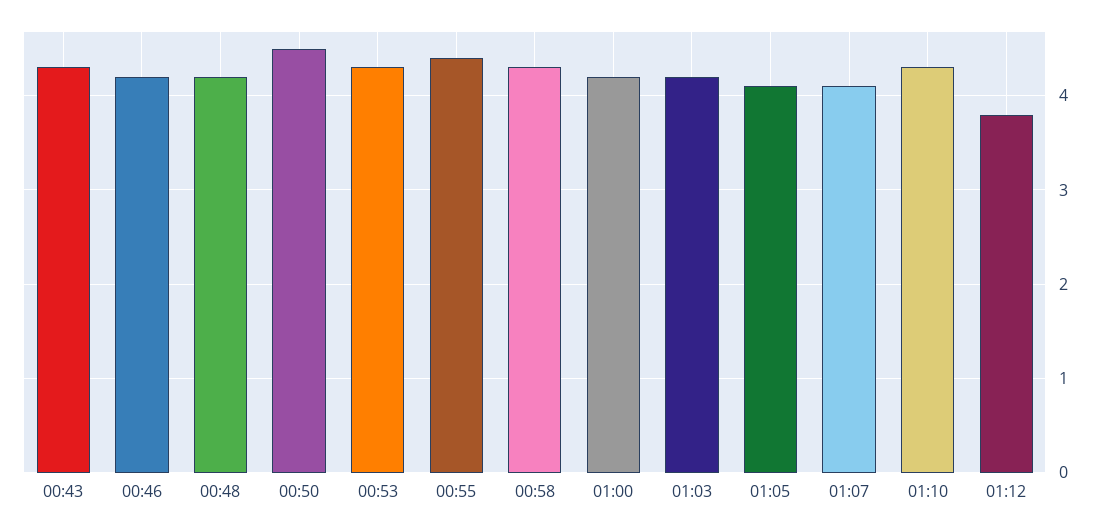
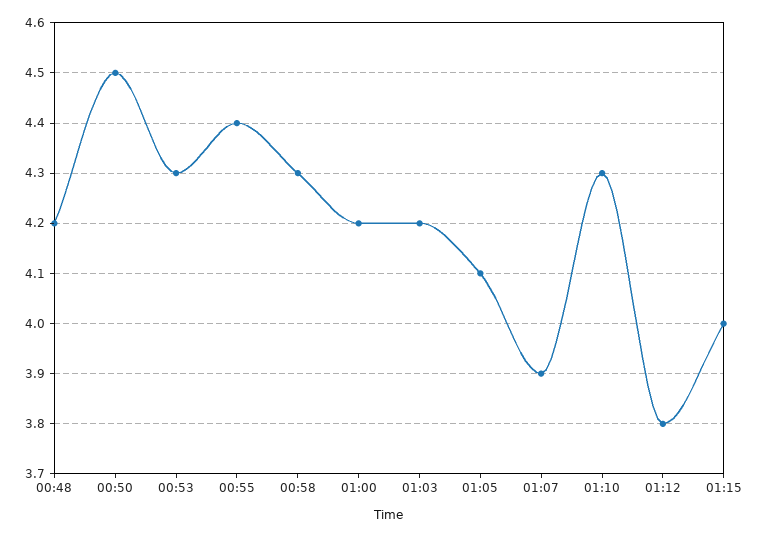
00:43: 4.3 -> none
00:46: 4.2 -> none
01:07: 4.1 -> 3.9
01:15: none -> 4

